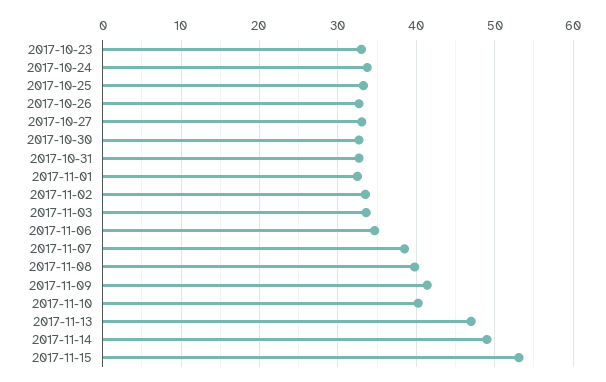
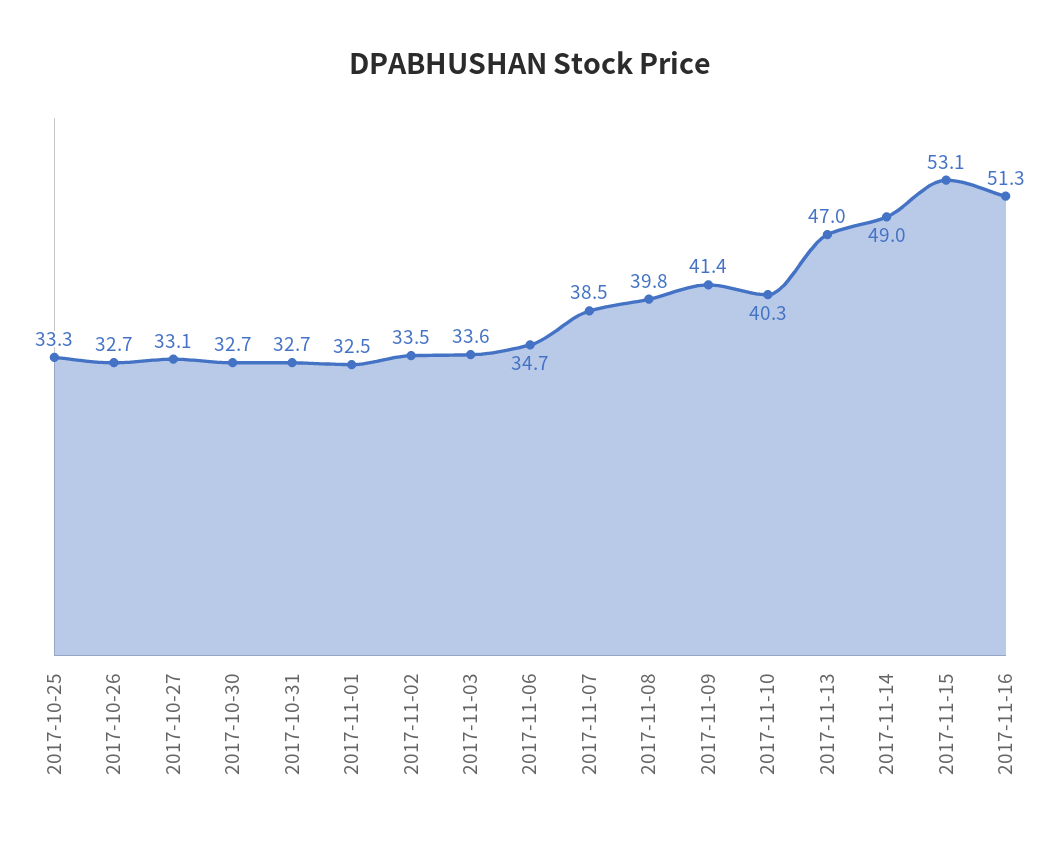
2017-10-23: 33 -> none
2017-10-24: 34 -> none
2017-11-16: none -> 51.3

